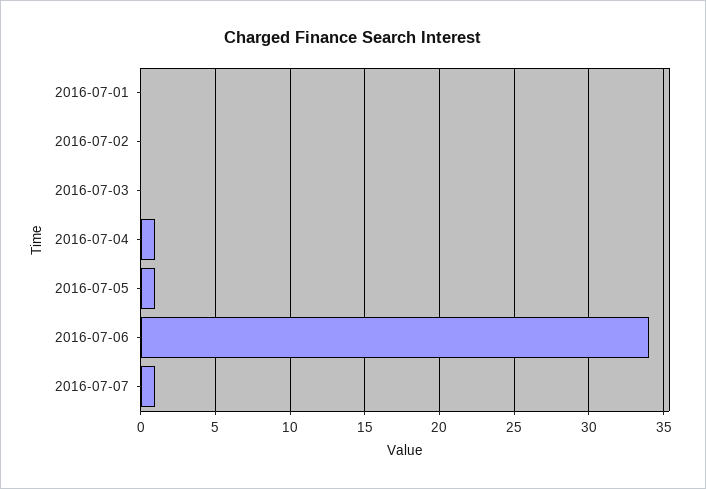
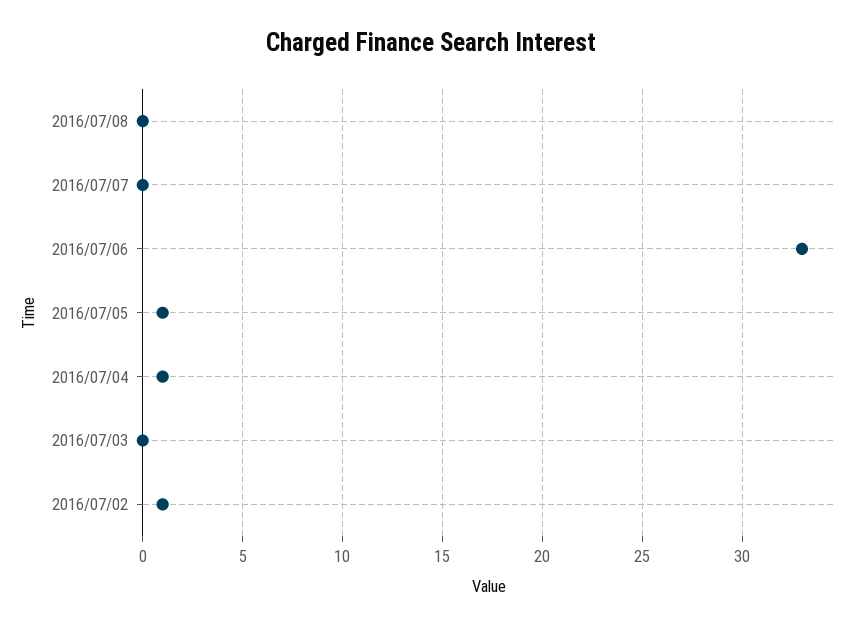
2016-07-01: 0 -> none
2016-07-02: 0 -> 1
2016-07-06: 34 -> 33
2016-07-07: 1 -> 0
2016/07/08: none -> 0

